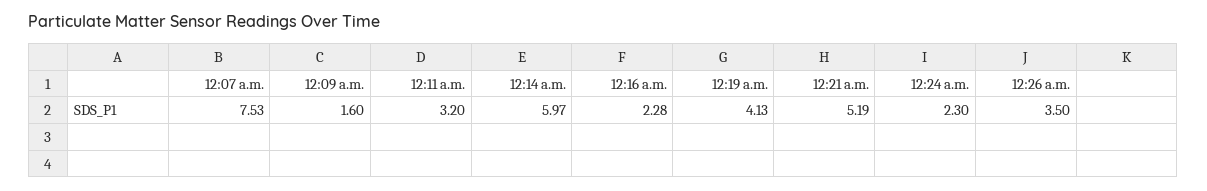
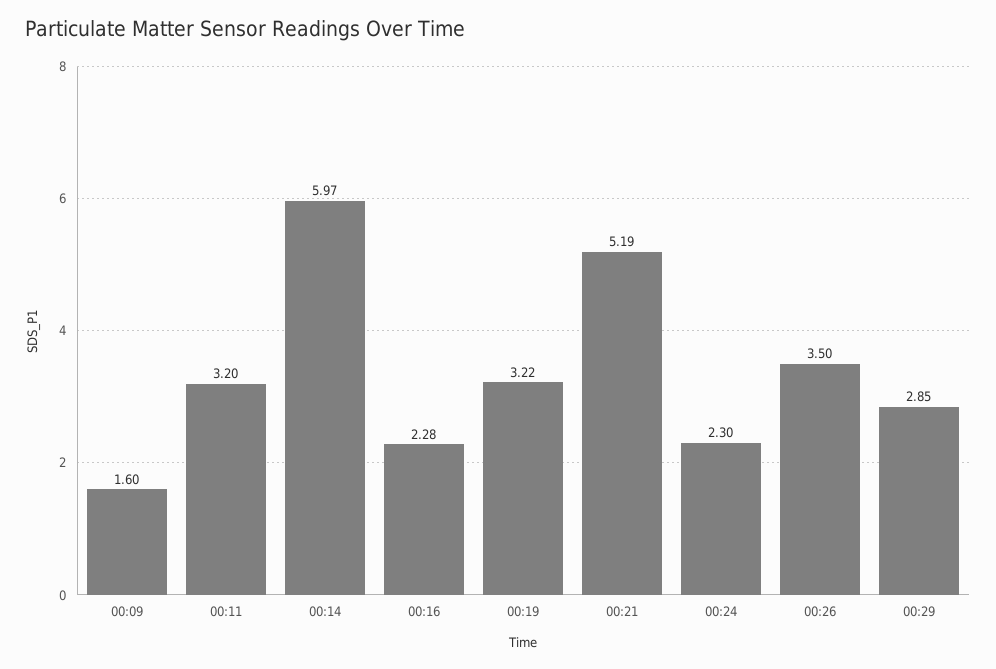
12:07 a.m.: 7.53 -> none
12:19 a.m.: 4.13 -> 3.22
00:29: none -> 2.85

